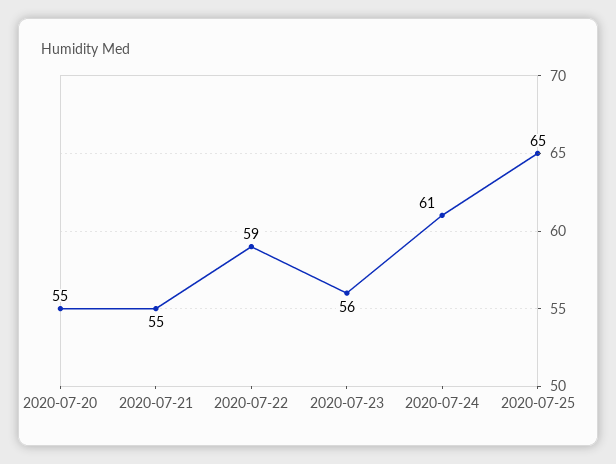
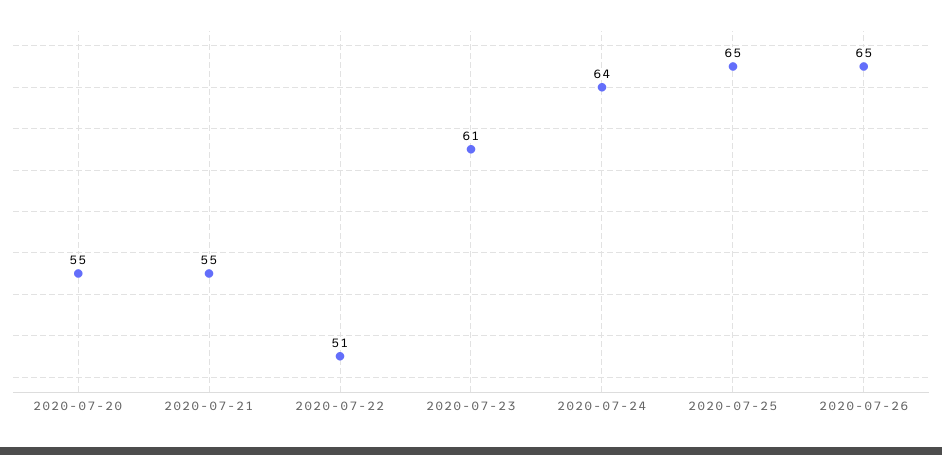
2020-07-22: 59 -> 51
2020-07-23: 56 -> 61
2020-07-24: 61 -> 64
2020-07-26: none -> 65

